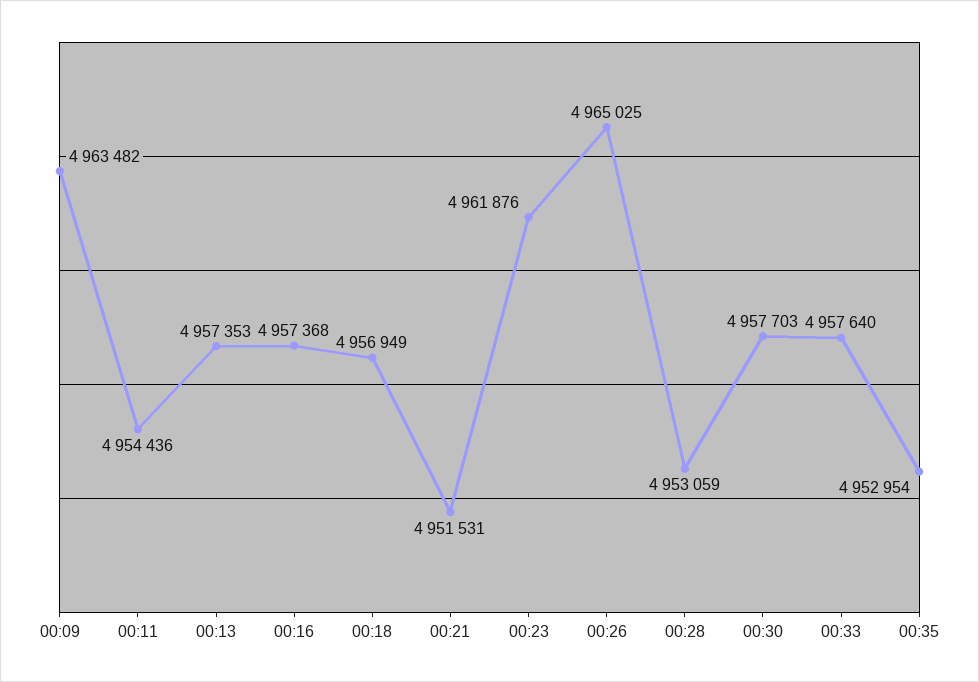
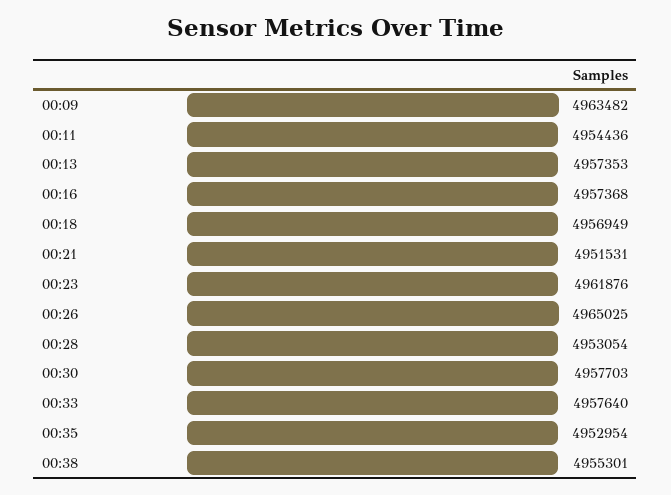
00:28: 4953059 -> 4953054
00:38: none -> 4955301

